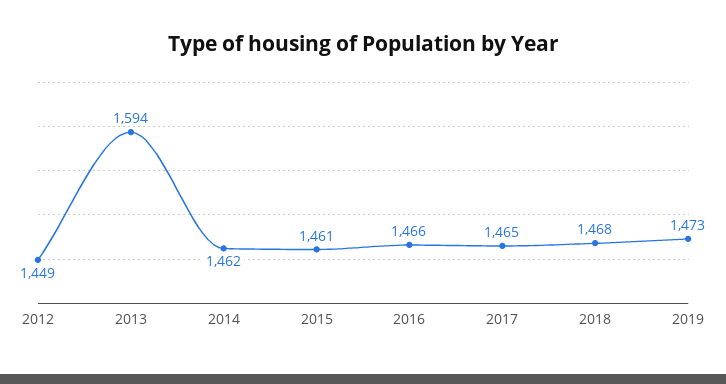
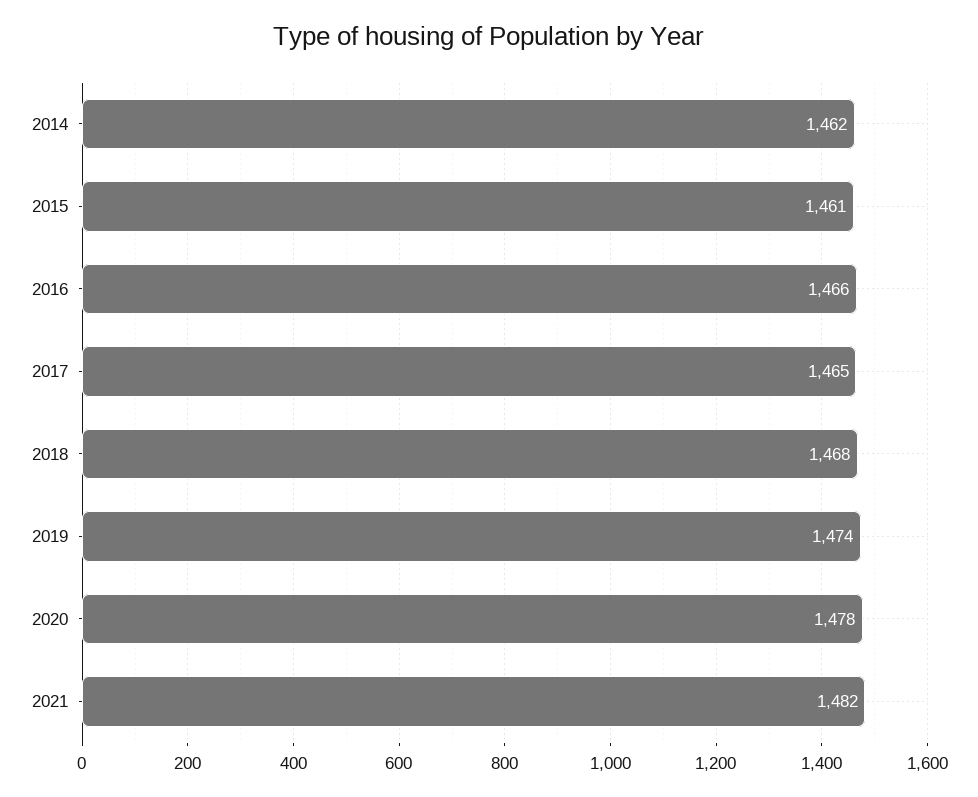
2012: 1449 -> none
2013: 1594 -> none
2019: 1473 -> 1474
2020: none -> 1478
2021: none -> 1482

